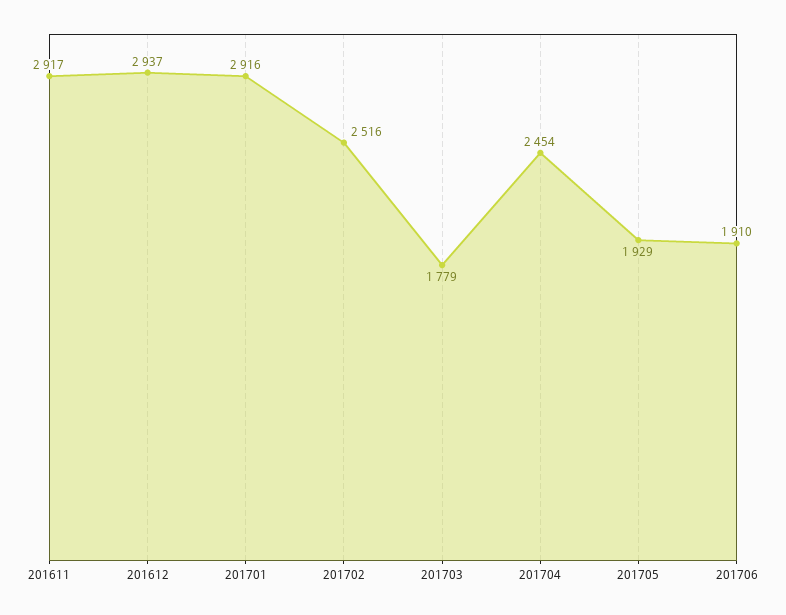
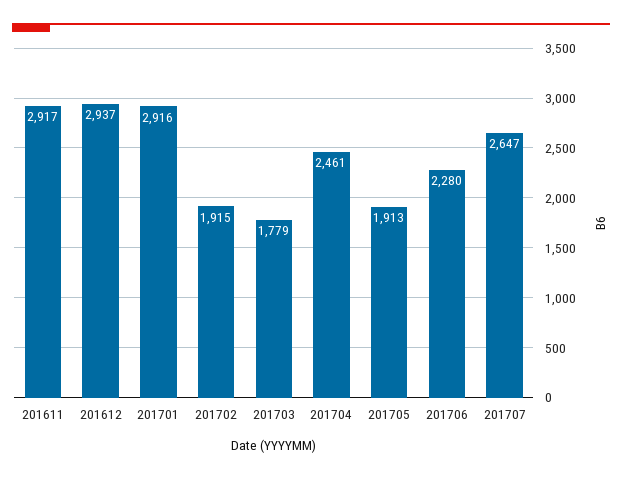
201702: 2516 -> 1915
201704: 2454 -> 2461
201705: 1929 -> 1913
201706: 1910 -> 2280
201707: none -> 2647

